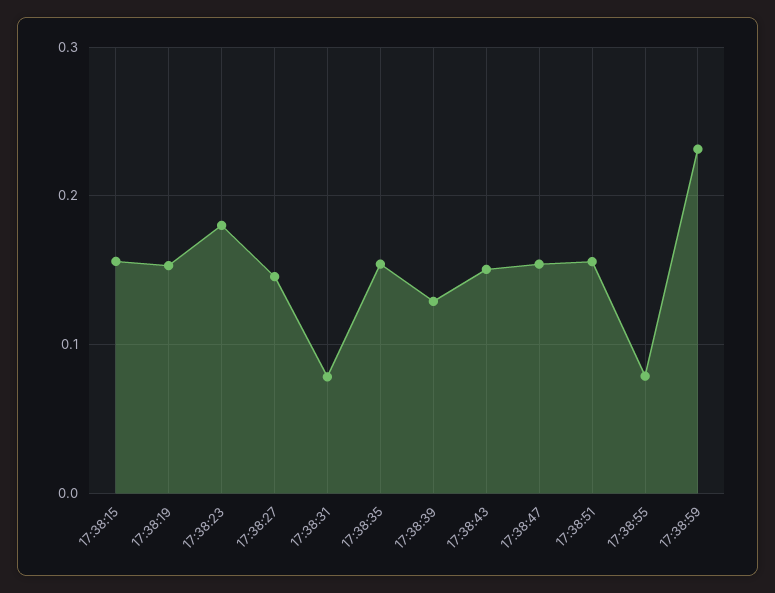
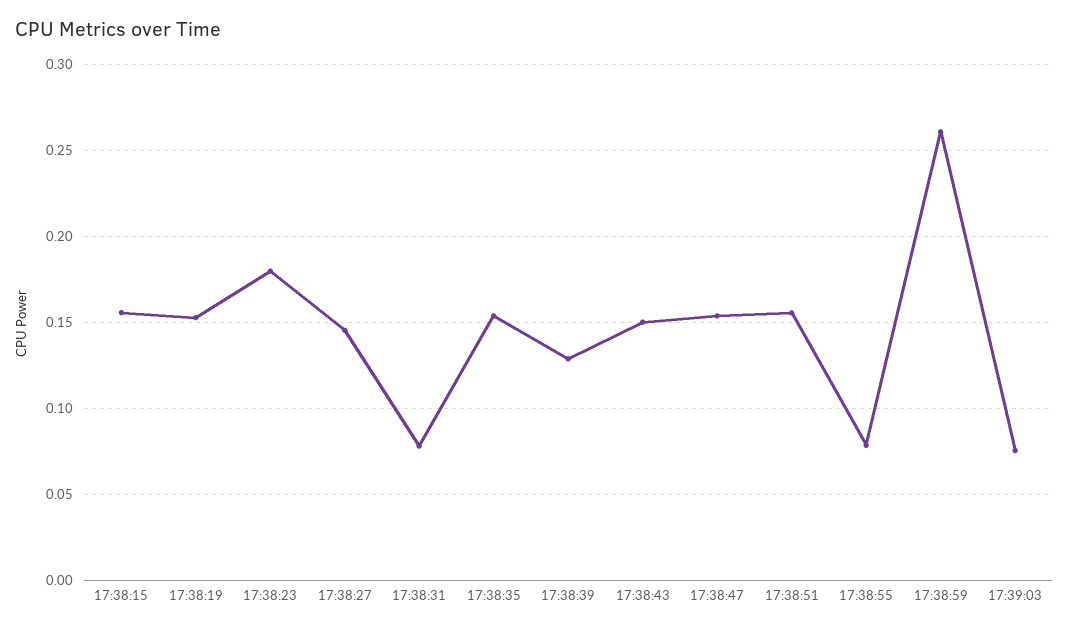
17:38:59: 0.23 -> 0.26
17:39:03: none -> 0.075

